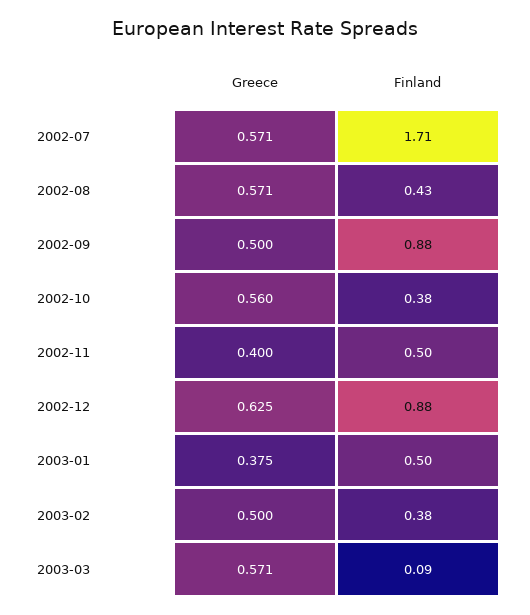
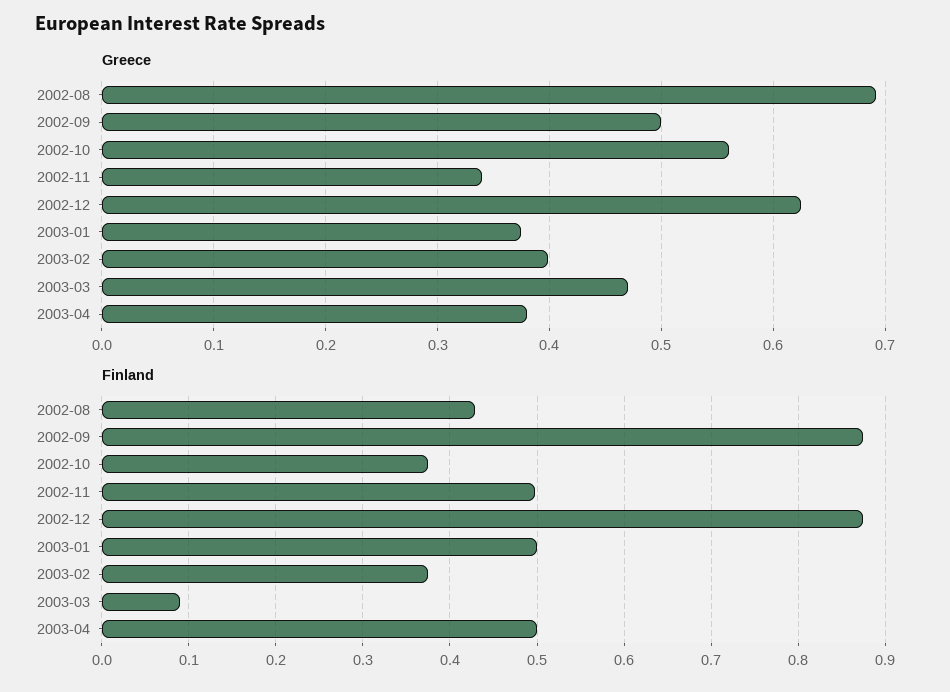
Greece, 2002-07: 0.571 -> none
Finland, 2002-07: 1.71 -> none
Greece, 2002-08: 0.571 -> 0.69
Greece, 2002-11: 0.4 -> 0.34
Greece, 2003-02: 0.5 -> 0.4
Greece, 2003-03: 0.571 -> 0.47
Greece, 2003-04: none -> 0.38
Finland, 2003-04: none -> 0.5

